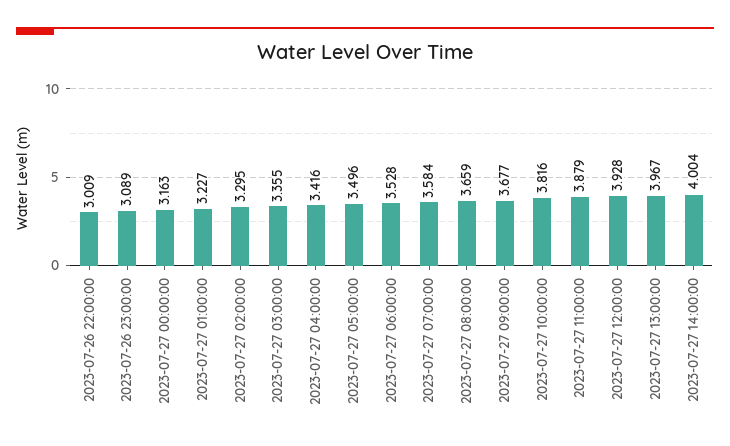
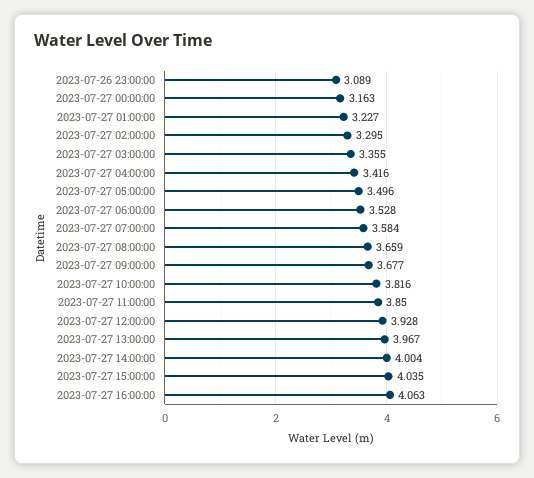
2023-07-26 22:00:00: 3.009 -> none
2023-07-27 11:00:00: 3.879 -> 3.85
2023-07-27 15:00:00: none -> 4.035
2023-07-27 16:00:00: none -> 4.063

